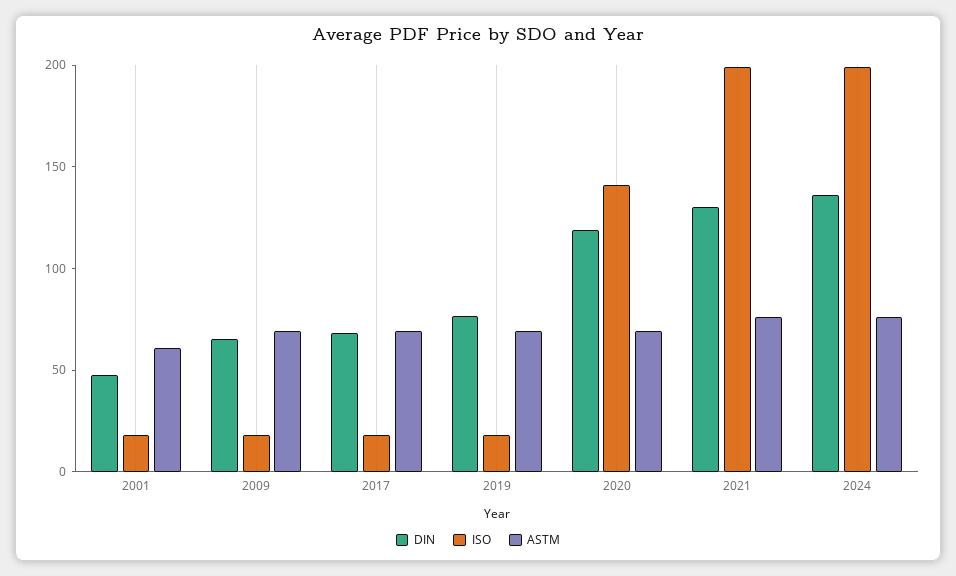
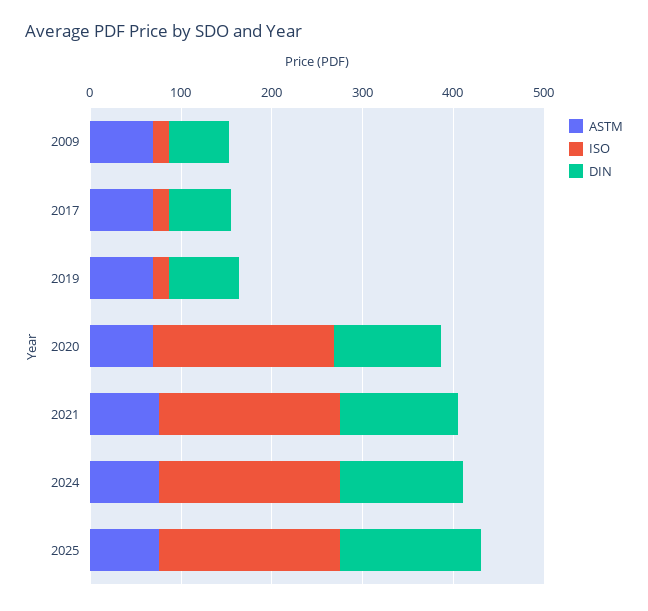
DIN, 2001: 50 -> none
ISO, 2001: 20 -> none
ASTM, 2001: 60 -> none
ISO, 2020: 140 -> 200
ASTM, 2025: none -> 80
ISO, 2025: none -> 200
DIN, 2025: none -> 160

